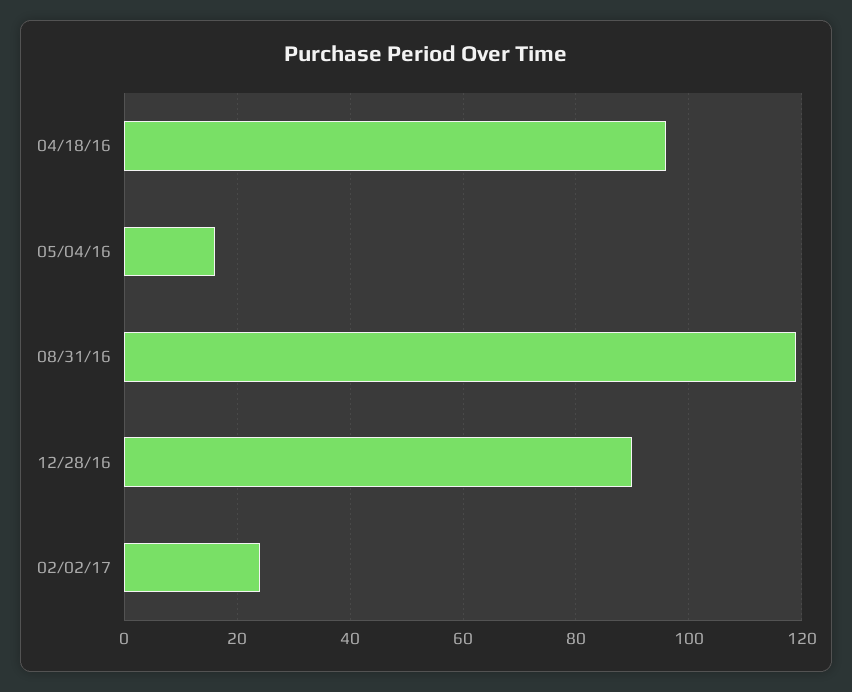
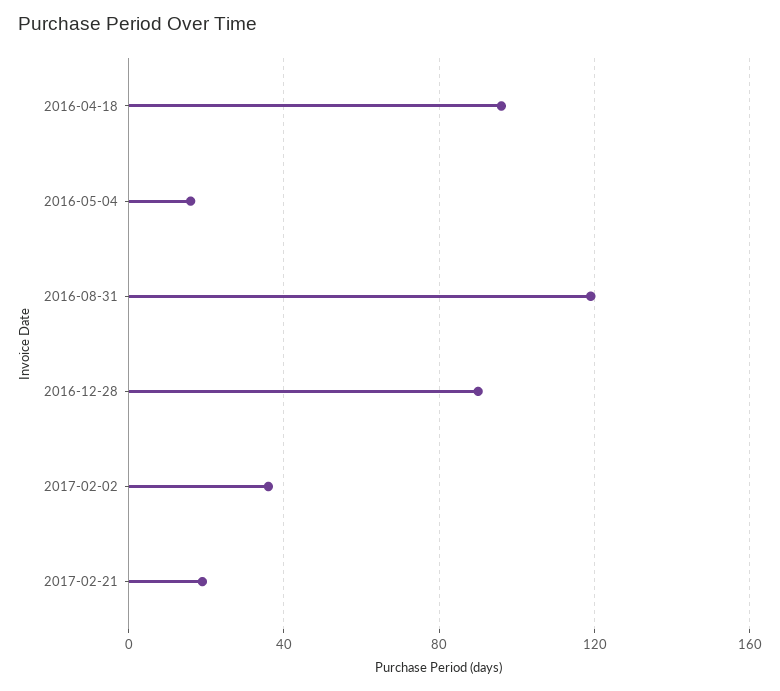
02/02/17: 25 -> 35
2017-02-21: none -> 20

